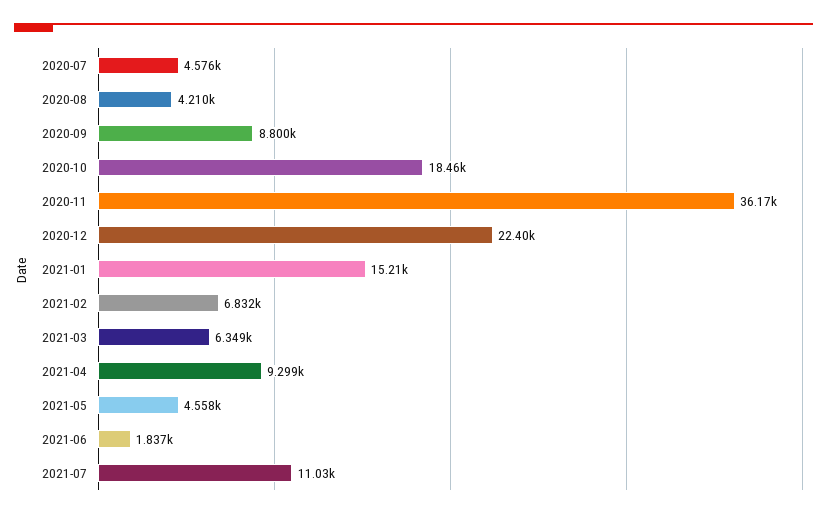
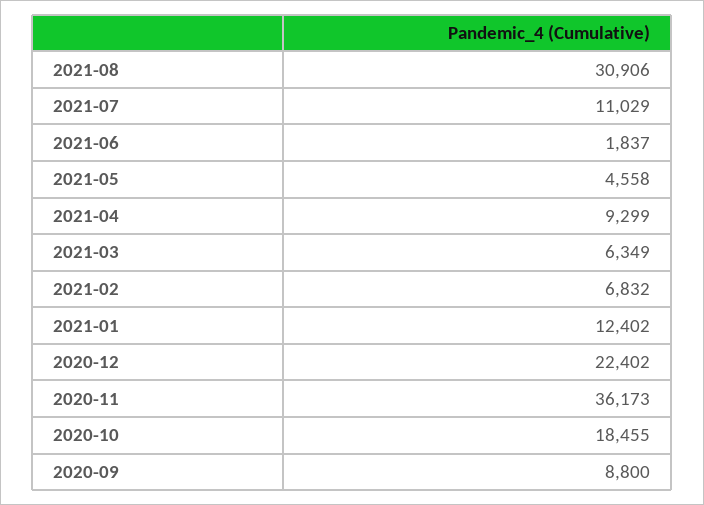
2020-07: 4576 -> none
2020-08: 4210 -> none
2021-01: 15210 -> 12402
2021-08: none -> 30906

